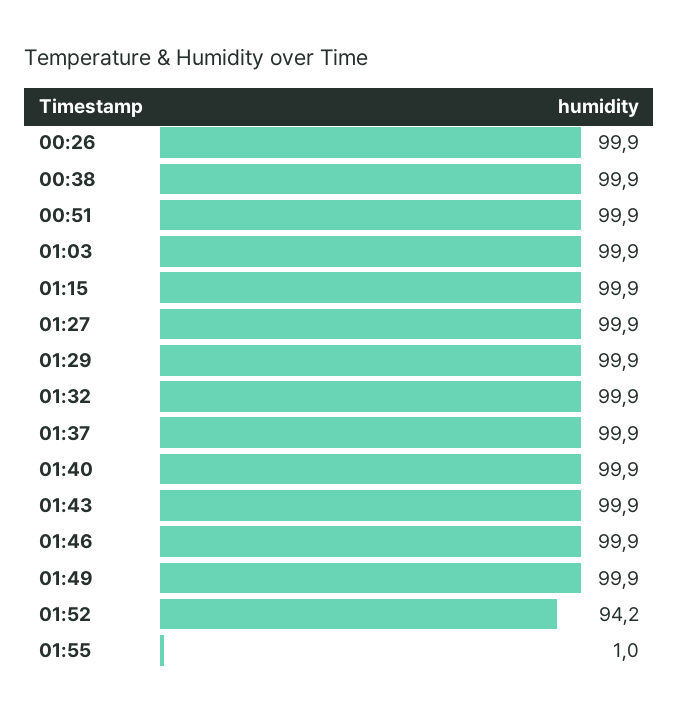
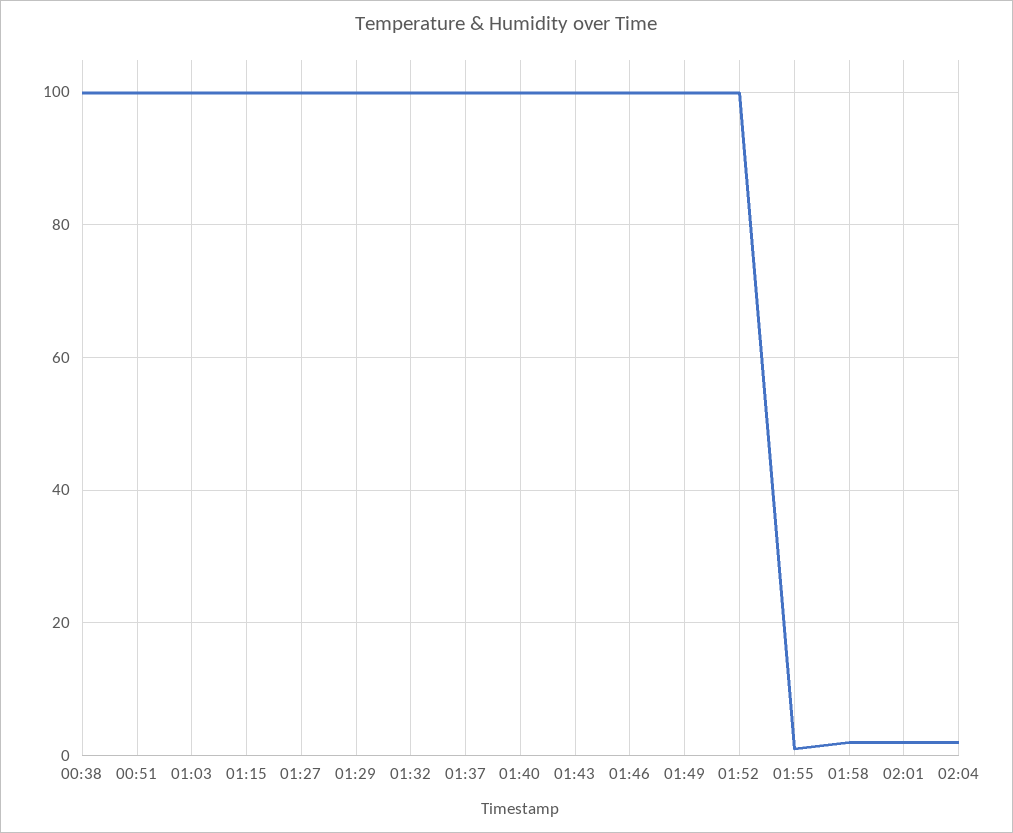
00:26: 99.9 -> none
01:52: 94.2 -> 100
01:58: none -> 2
02:01: none -> 2
02:04: none -> 2

